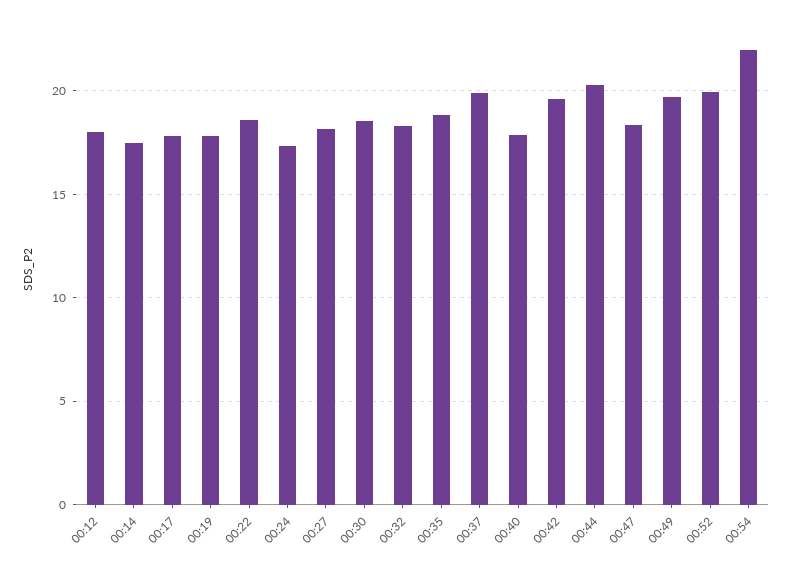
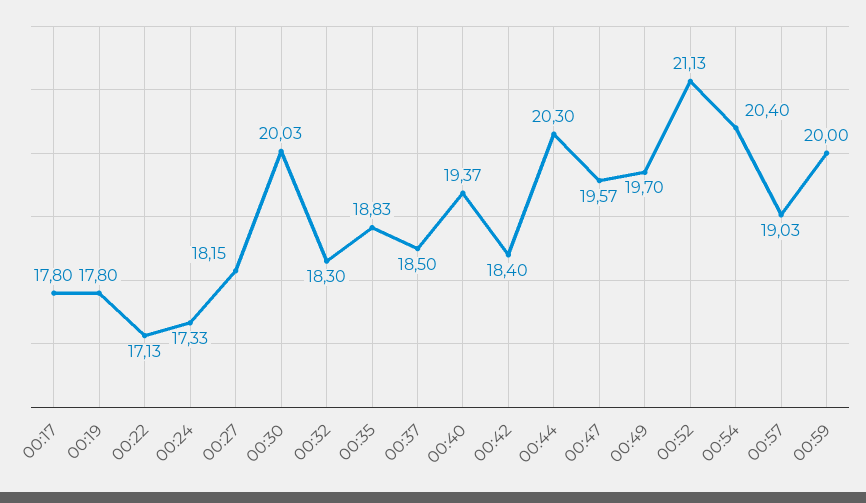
00:12: 18 -> none
00:14: 17.5 -> none
00:22: 18.5 -> 17.13
00:30: 18.5 -> 20.03
00:37: 20 -> 18.5
00:40: 18 -> 19.37
00:42: 19.5 -> 18.4
00:47: 18.5 -> 19.57
00:52: 20 -> 21.13
00:54: 22 -> 20.4
00:57: none -> 19.03
00:59: none -> 20

